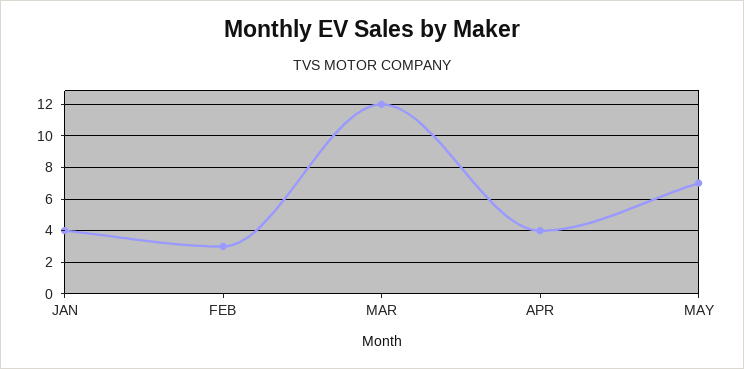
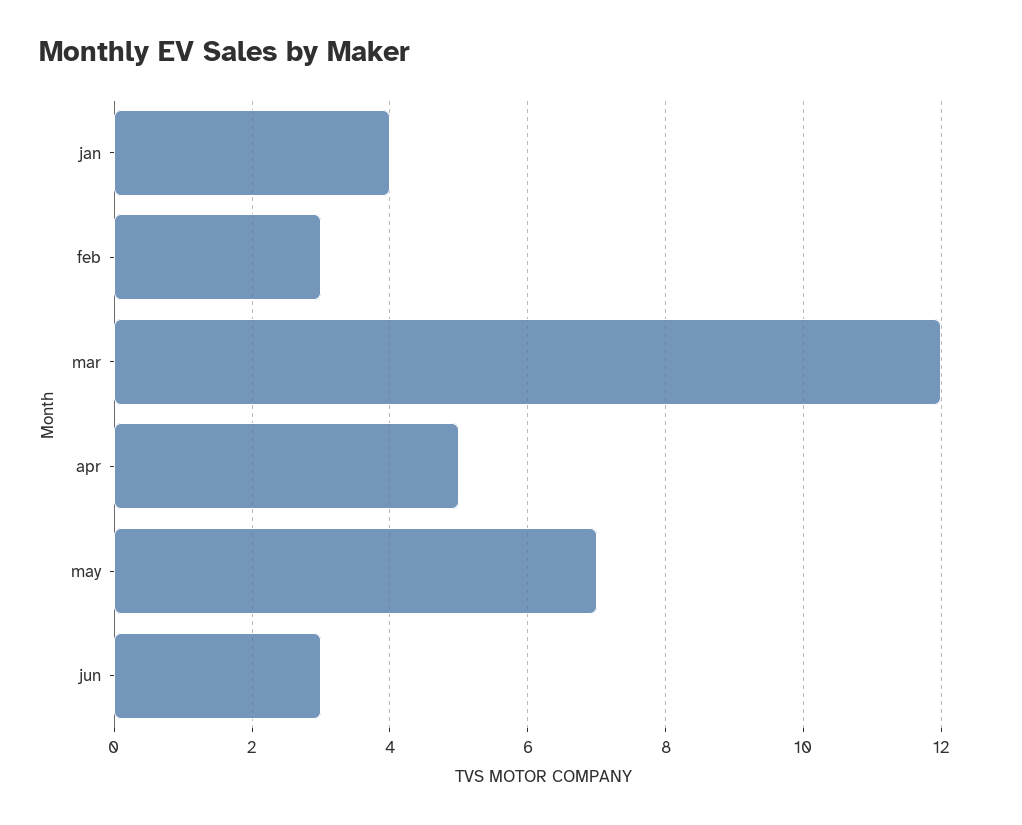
APR: 4 -> 5
jun: none -> 3

